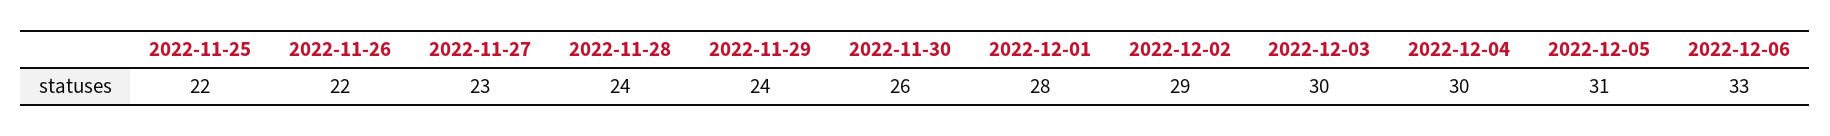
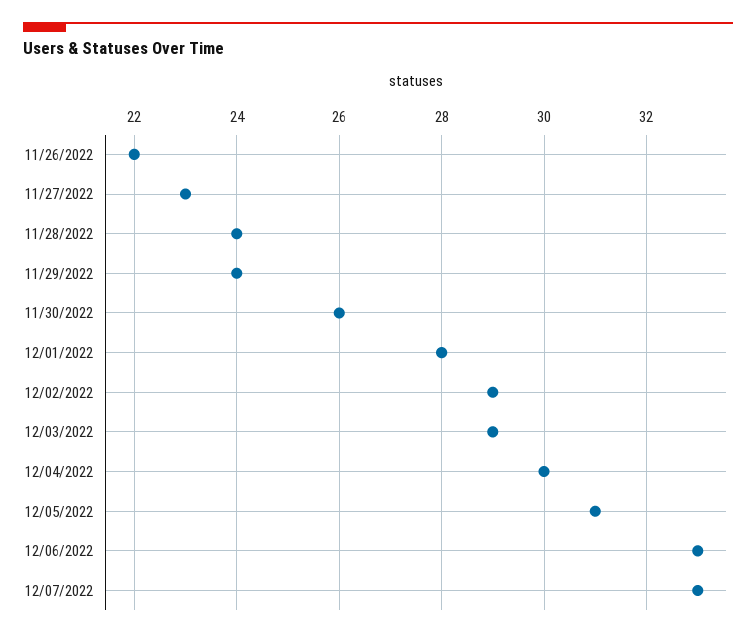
2022-11-25: 22 -> none
2022-12-03: 30 -> 29
12/07/2022: none -> 33

